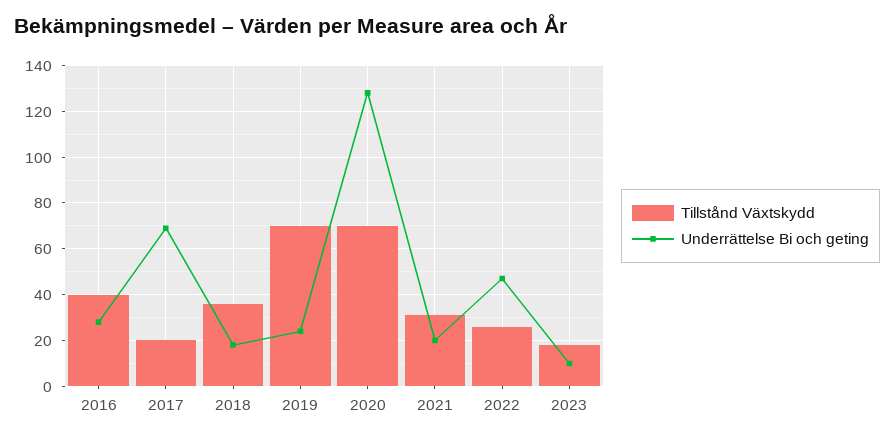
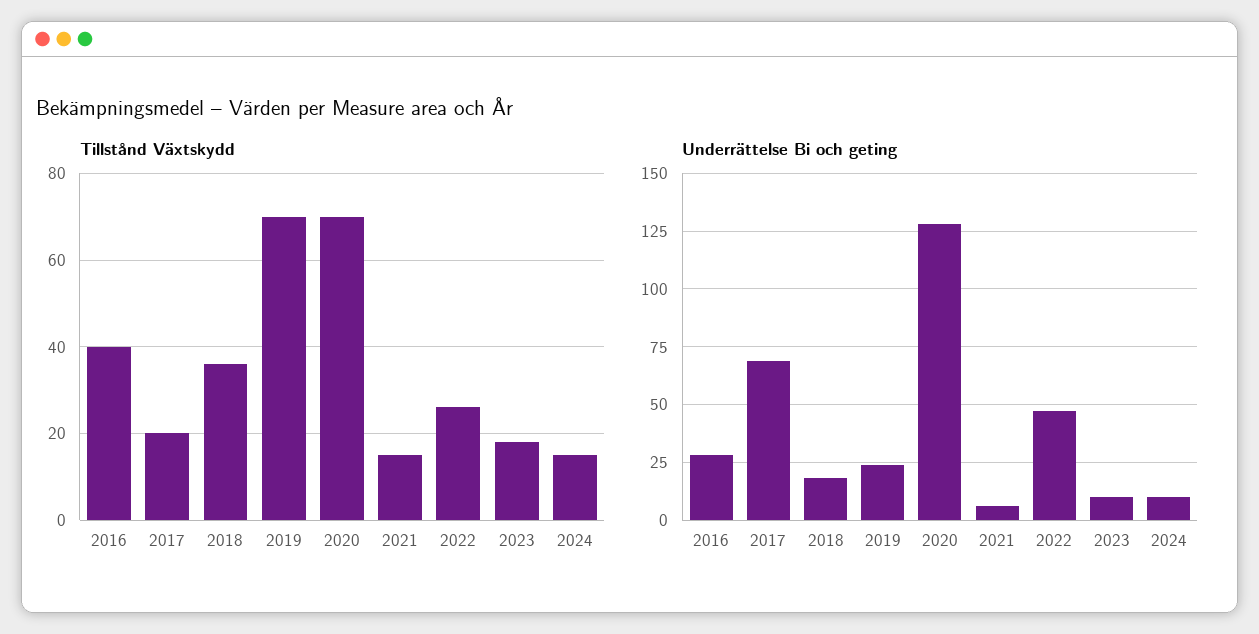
Tillstånd Växtskydd, 2021: 30 -> 15
Underrättelse Bi och geting, 2021: 20 -> 5
Tillstånd Växtskydd, 2024: none -> 15
Underrättelse Bi och geting, 2024: none -> 10

